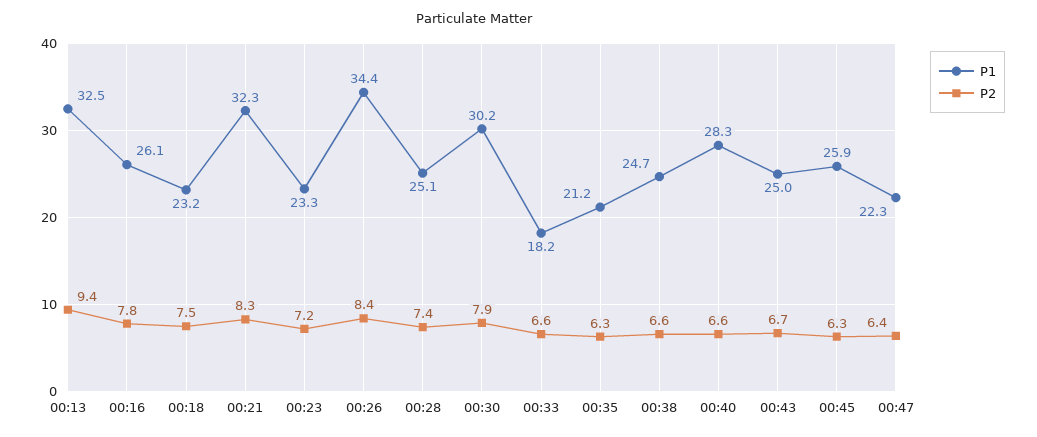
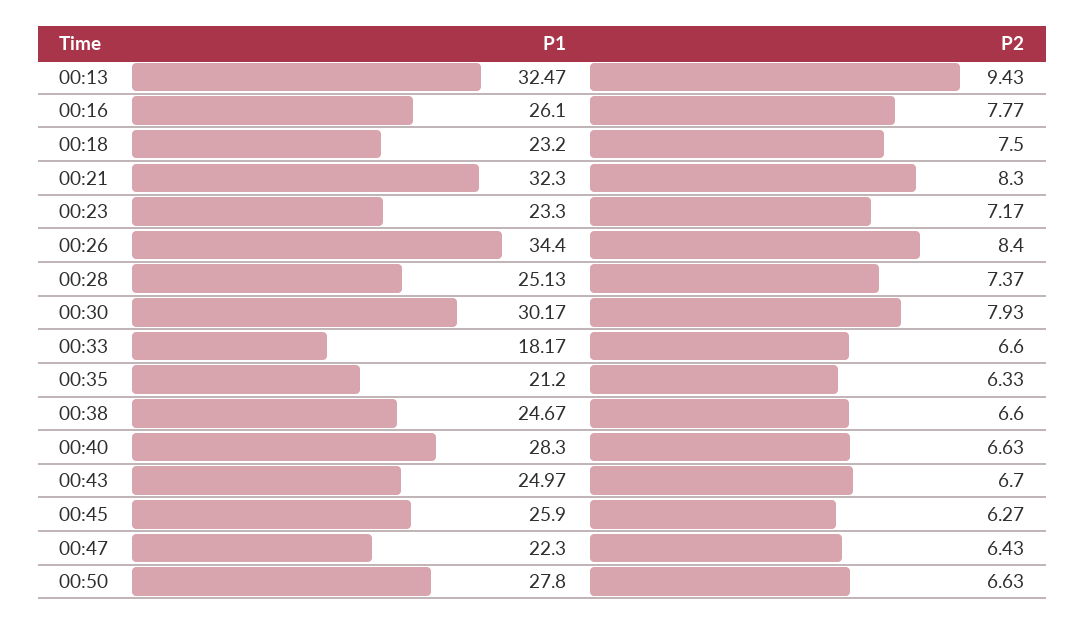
P1, 00:50: none -> 27.8
P2, 00:50: none -> 6.63

